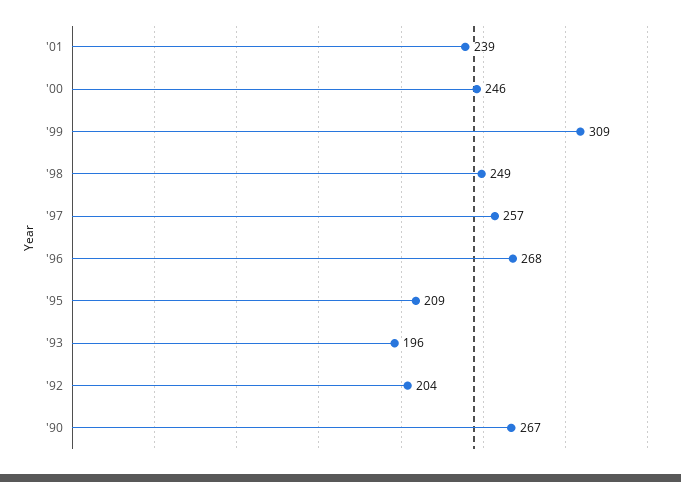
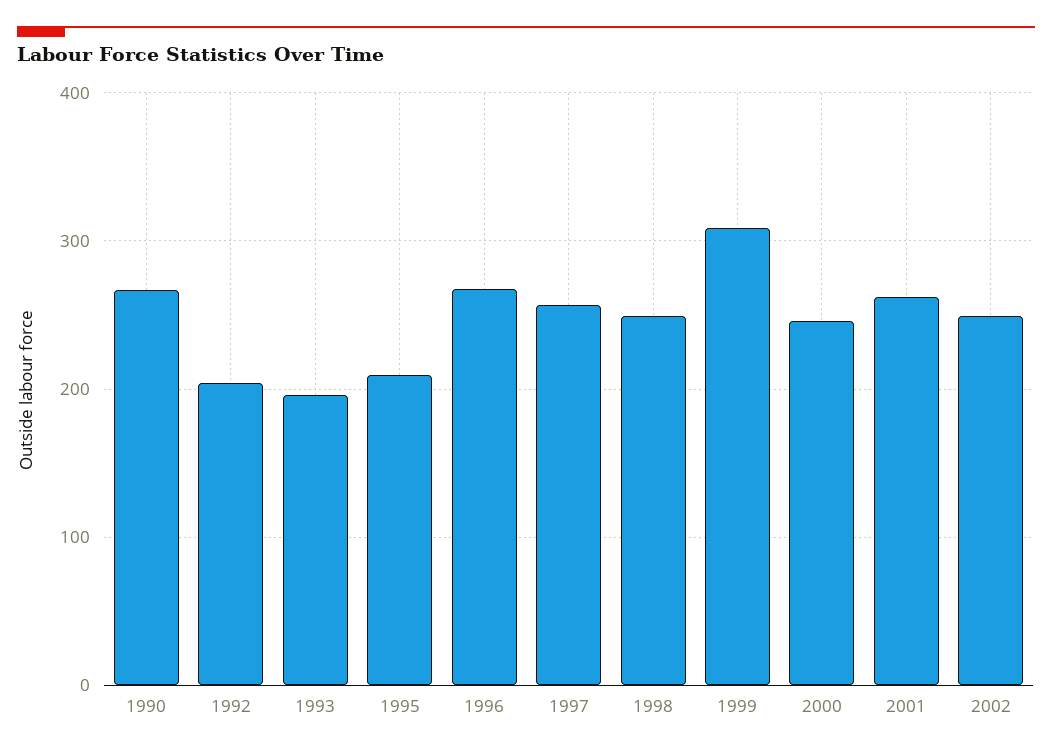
'01: 239 -> 260
2002: none -> 250

